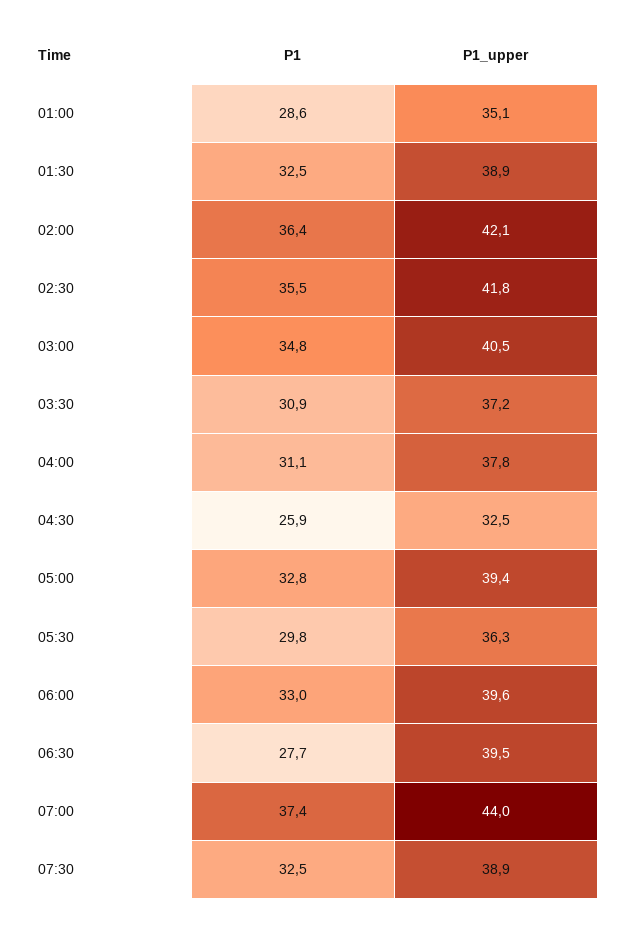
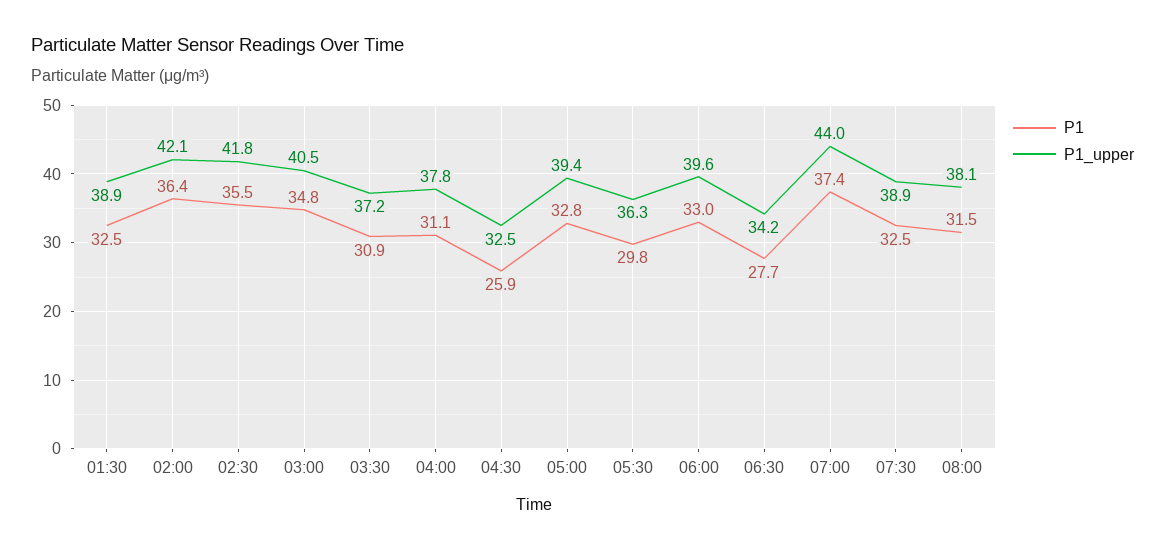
P1, 01:00: 28.6 -> none
P1_upper, 01:00: 35.1 -> none
P1_upper, 06:30: 39.5 -> 34.2
P1, 08:00: none -> 31.5
P1_upper, 08:00: none -> 38.1

